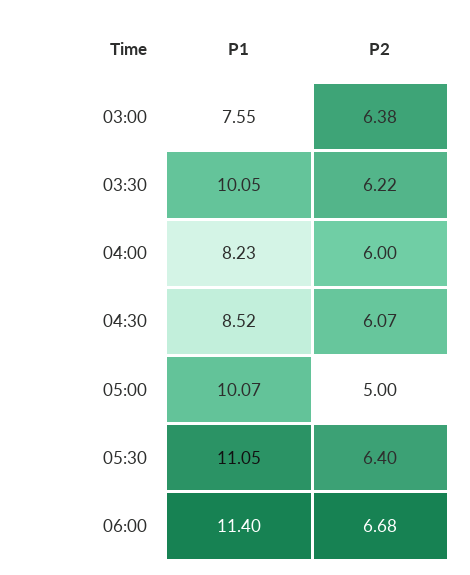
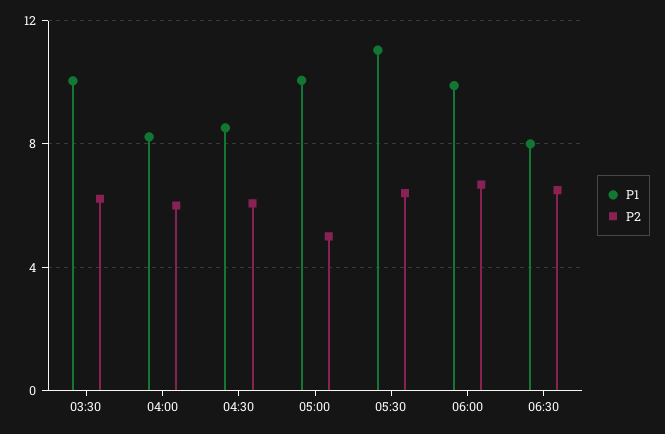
P1, 03:00: 7.55 -> none
P2, 03:00: 6.38 -> none
P1, 06:00: 11.4 -> 10
P1, 06:30: none -> 8
P2, 06:30: none -> 6.5

